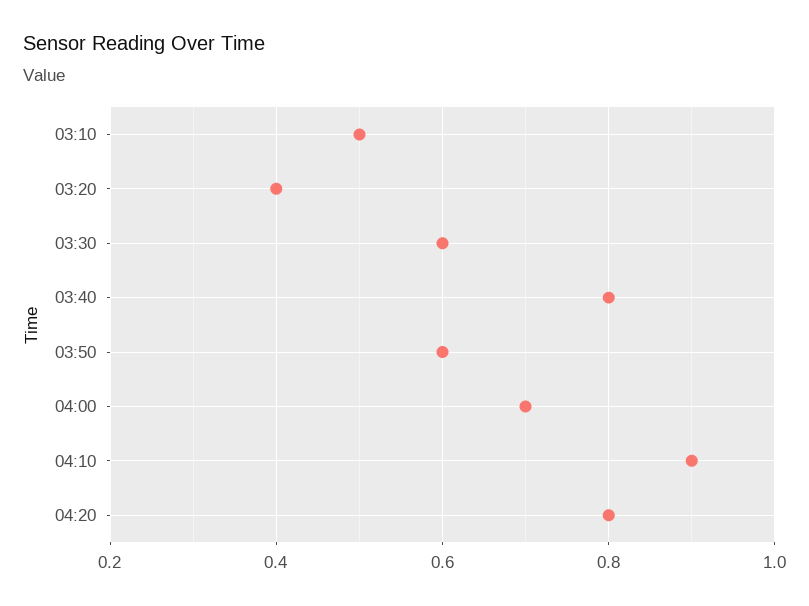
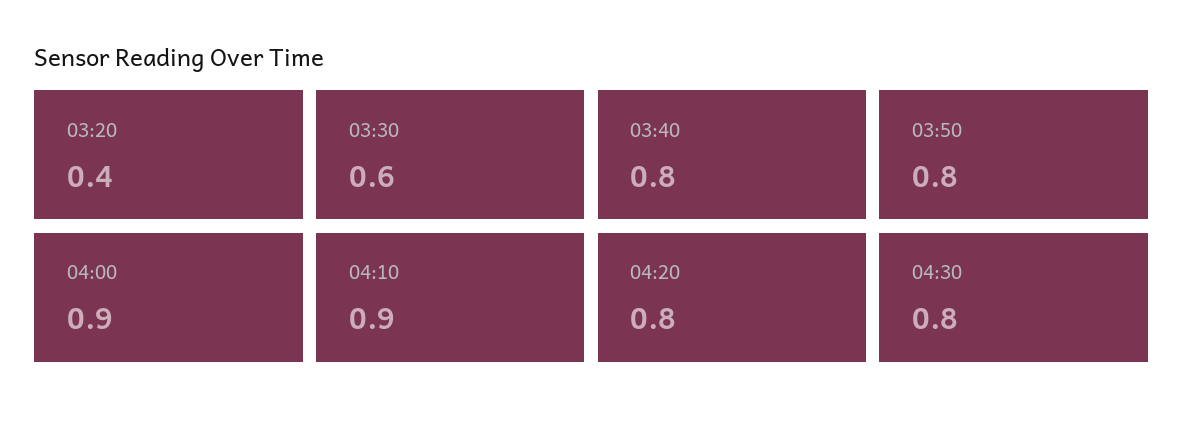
03:10: 0.5 -> none
03:50: 0.6 -> 0.8
04:00: 0.7 -> 0.9
04:30: none -> 0.8

